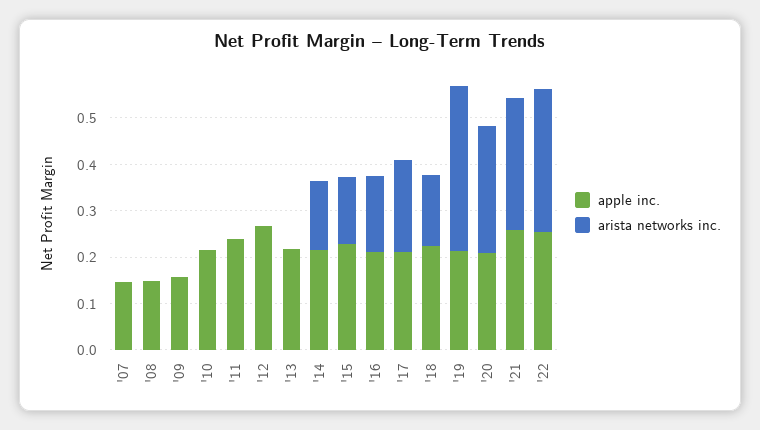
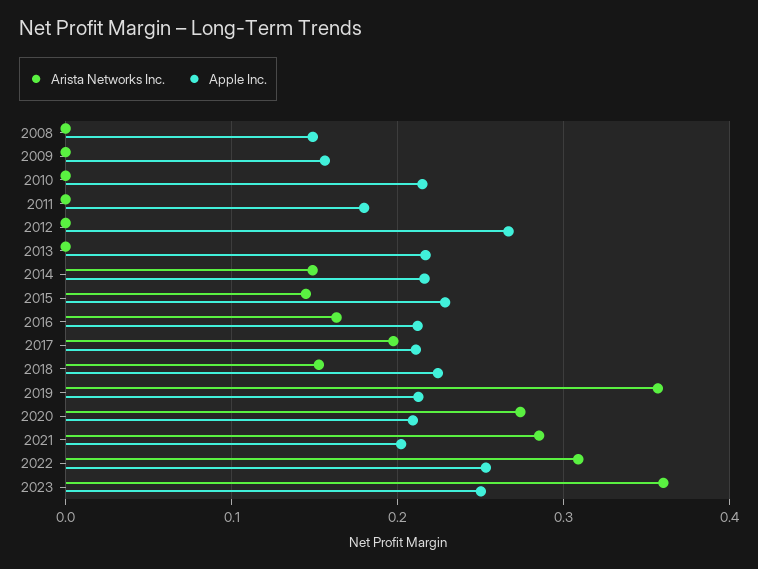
apple inc., '07: 0.14 -> none
arista networks inc., '07: 0 -> none
apple inc., '11: 0.24 -> 0.18
apple inc., '21: 0.26 -> 0.2
arista networks inc., 2023: none -> 0.36
apple inc., 2023: none -> 0.25

